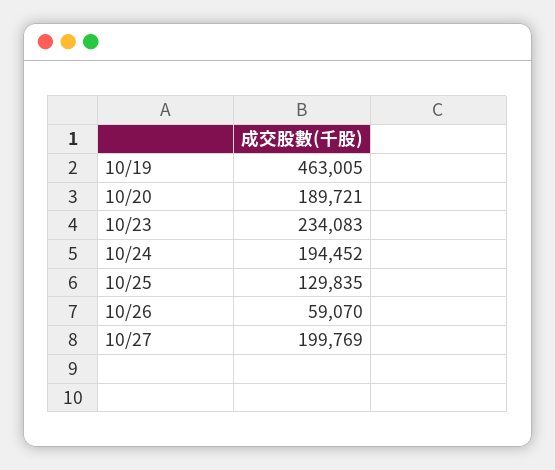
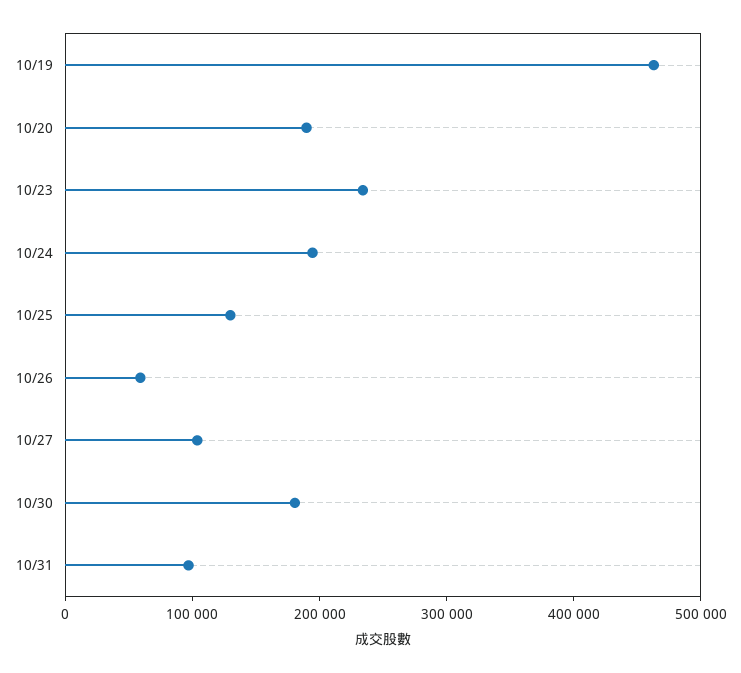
10/27: 199769 -> 100000
10/30: none -> 180000
10/31: none -> 100000

